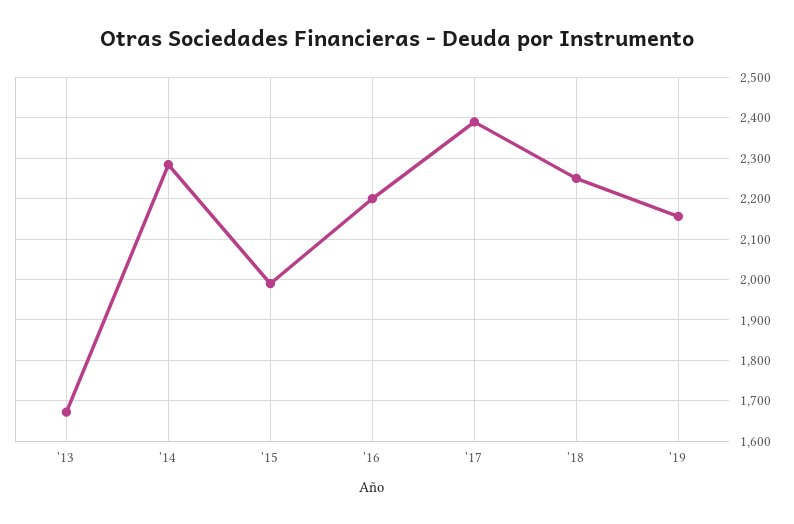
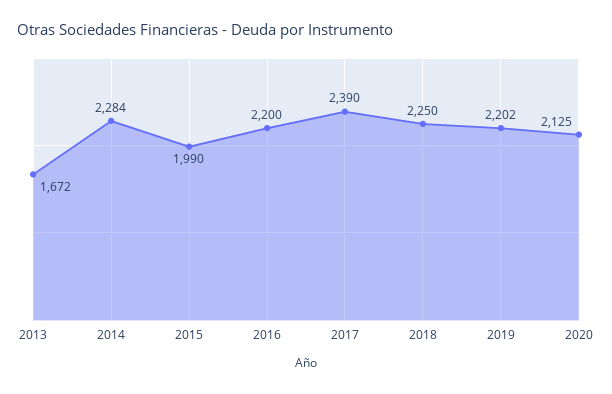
'19: 2160 -> 2202
2020: none -> 2125

